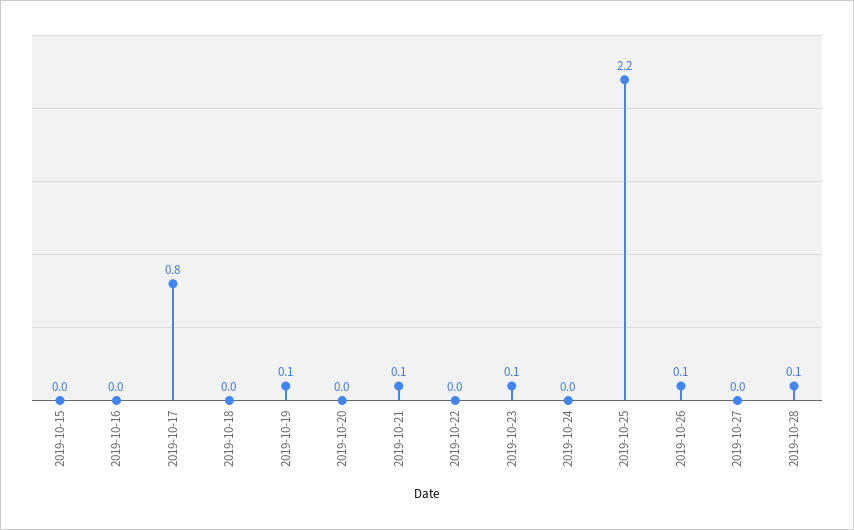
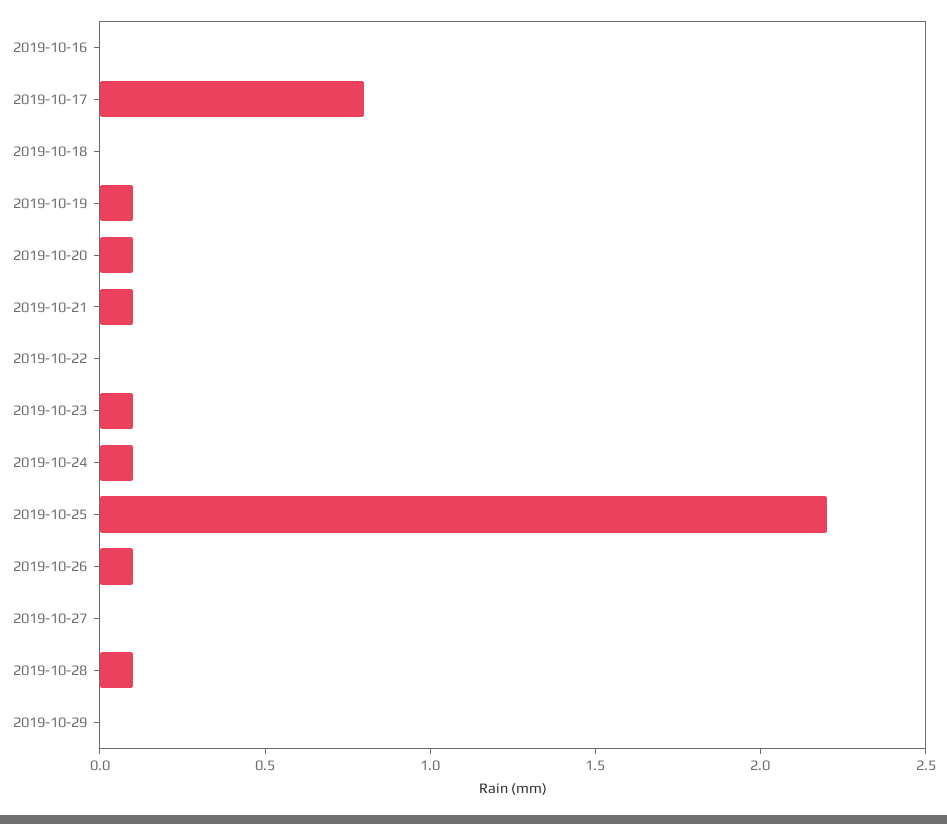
2019-10-15: 0 -> none
2019-10-20: 0 -> 0.1
2019-10-24: 0 -> 0.1
2019-10-29: none -> 0

